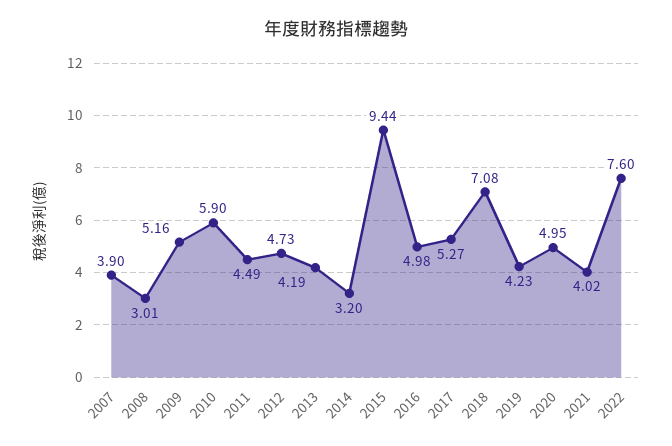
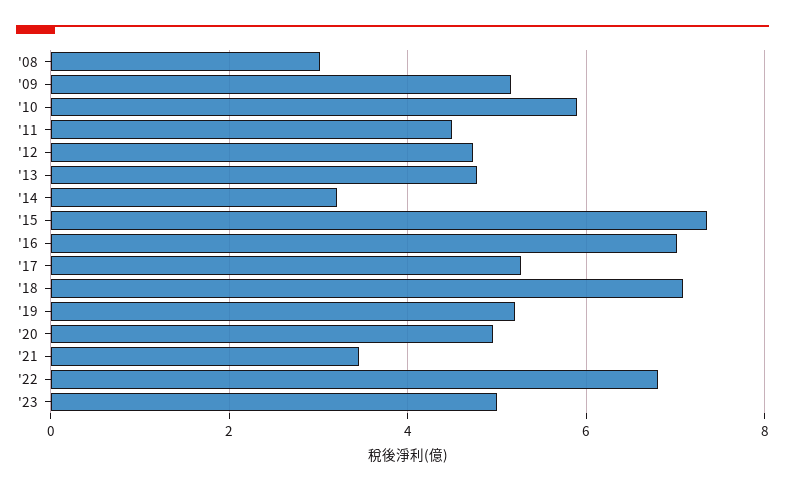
2007: 3.9 -> none
2013: 4.19 -> 4.8
2015: 9.44 -> 7.4
2016: 4.98 -> 7
2019: 4.23 -> 5.2
2021: 4.02 -> 3.4
2022: 7.6 -> 6.8
'23: none -> 5

